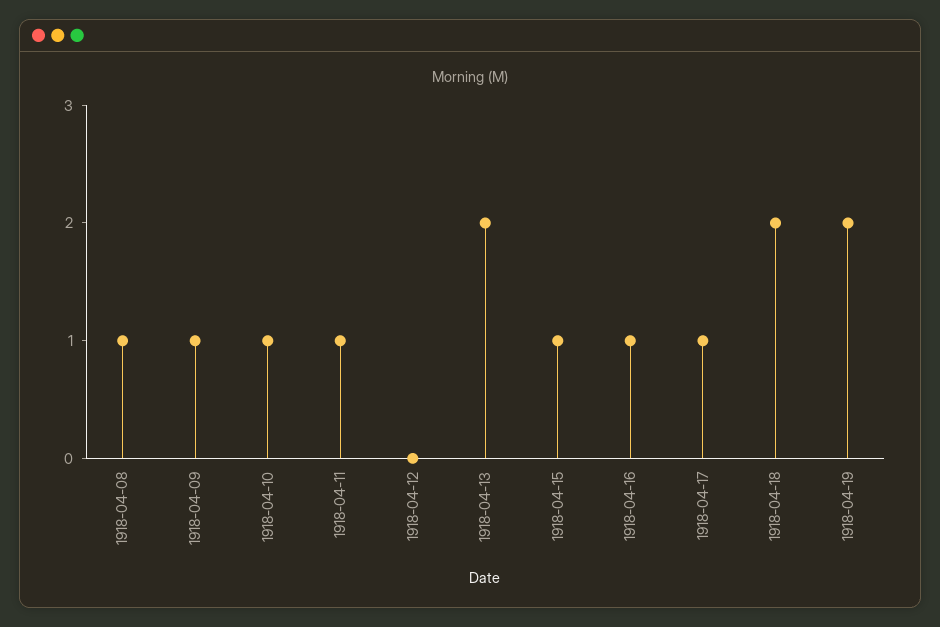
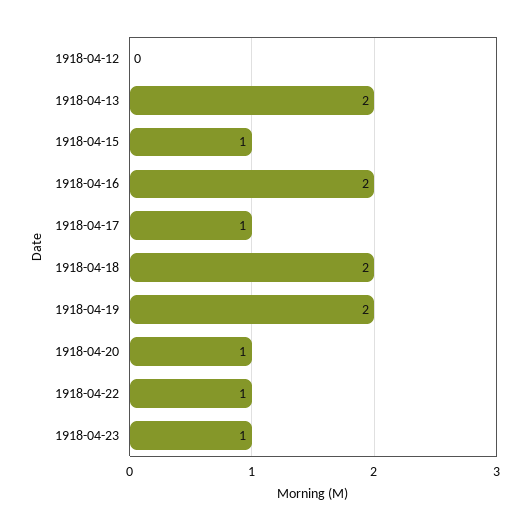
1918-04-08: 1 -> none
1918-04-09: 1 -> none
1918-04-10: 1 -> none
1918-04-11: 1 -> none
1918-04-16: 1 -> 2
1918-04-20: none -> 1
1918-04-22: none -> 1
1918-04-23: none -> 1

